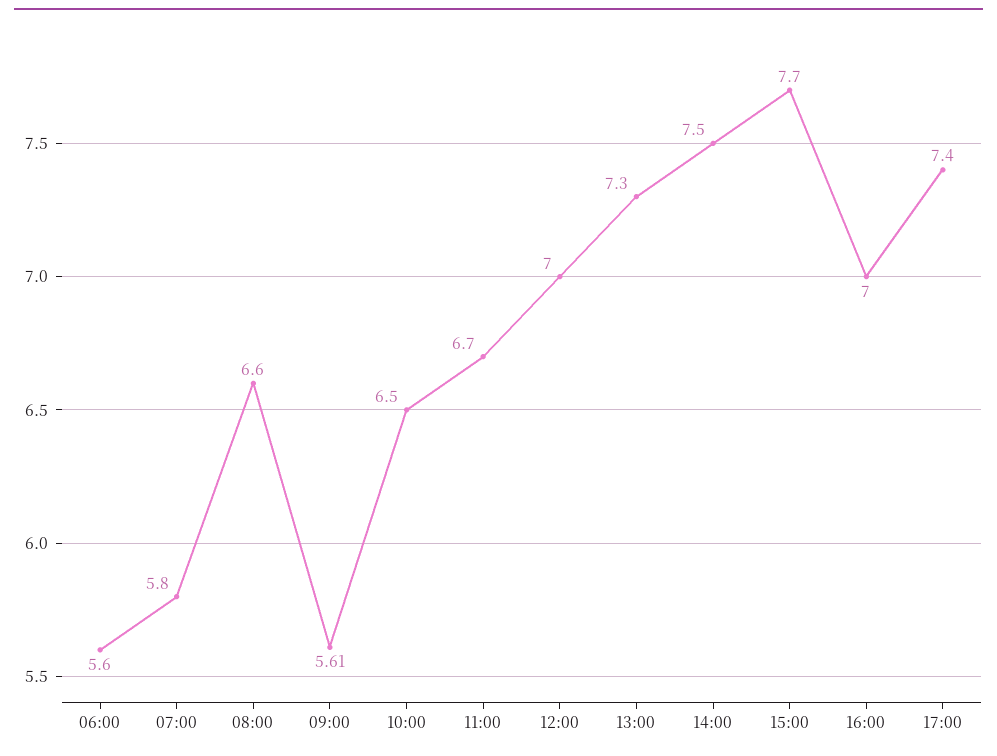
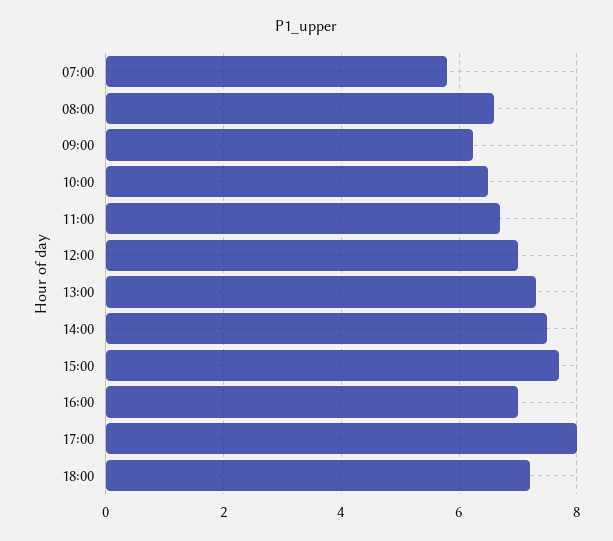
06:00: 5.6 -> none
09:00: 5.61 -> 6.2
17:00: 7.4 -> 8
18:00: none -> 7.2

